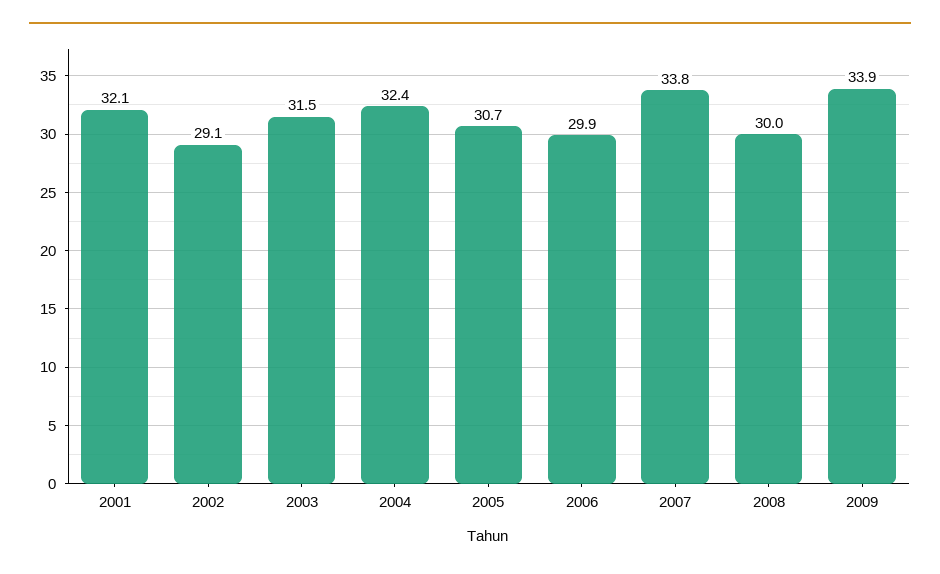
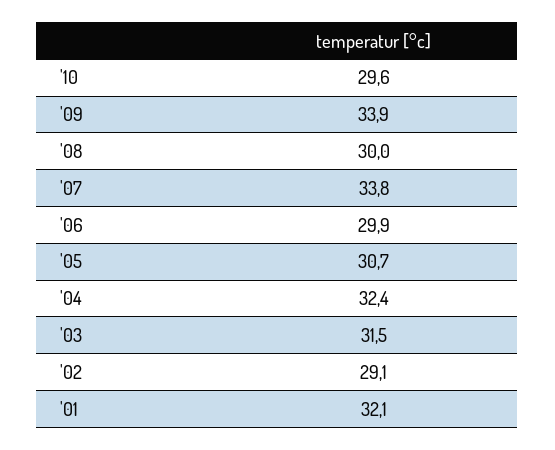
'10: none -> 29.6

